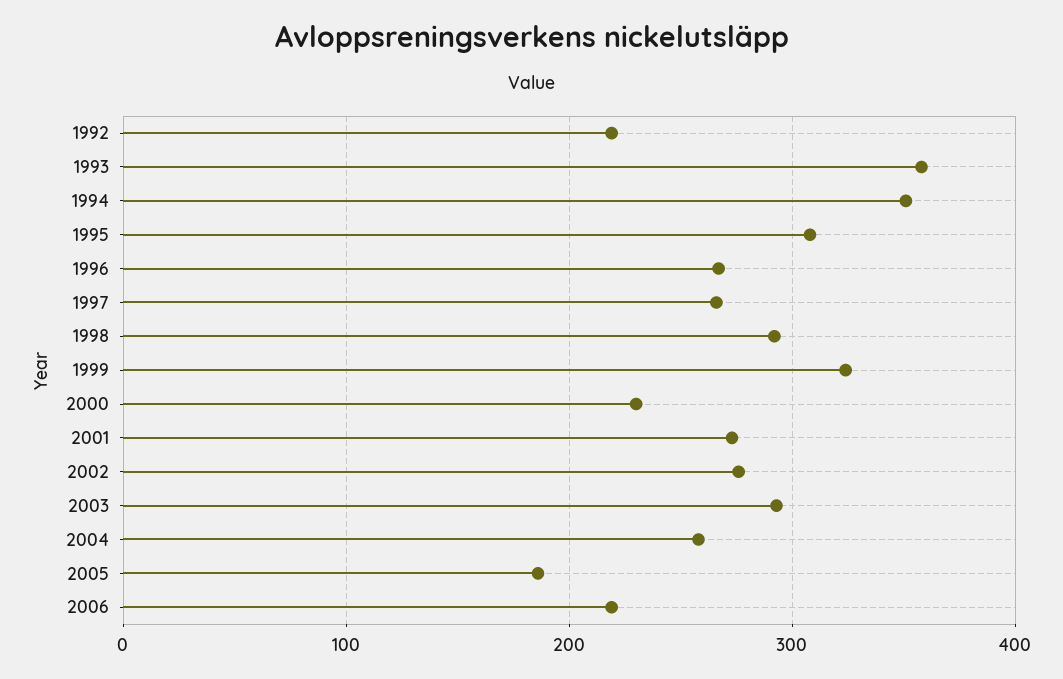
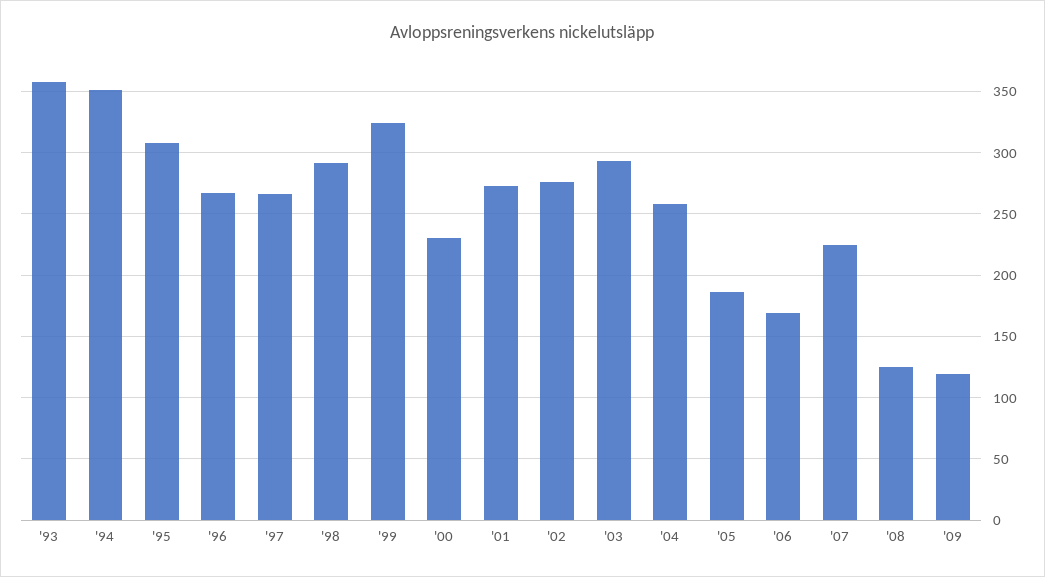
1992: 220 -> none
2006: 220 -> 170
'07: none -> 225
'08: none -> 125
'09: none -> 120

